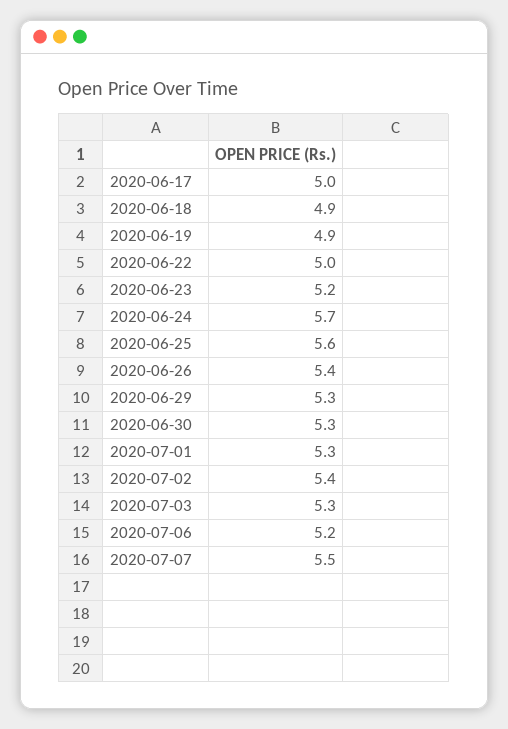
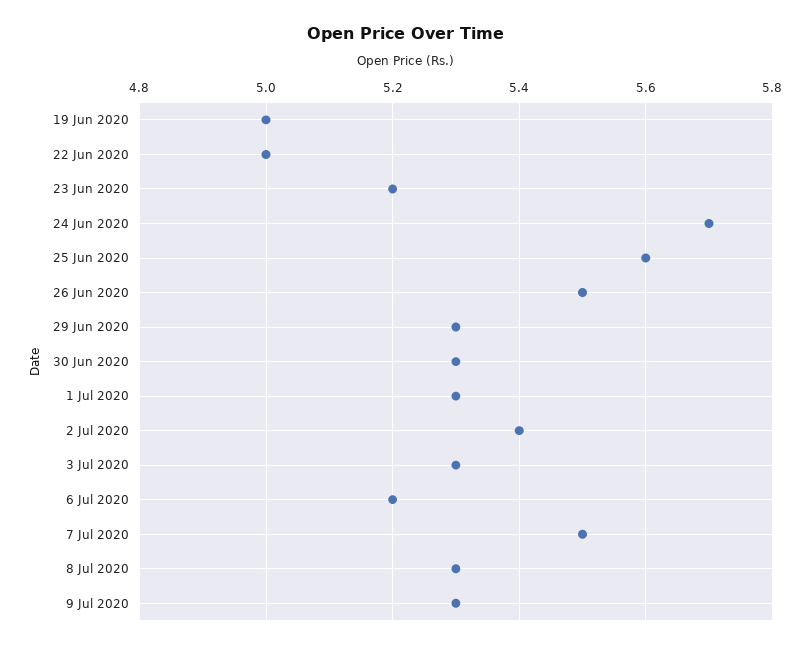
2020-06-17: 5 -> none
2020-06-18: 4.9 -> none
2020-06-19: 4.9 -> 5
2020-06-26: 5.4 -> 5.5
8 Jul 2020: none -> 5.3
9 Jul 2020: none -> 5.3

